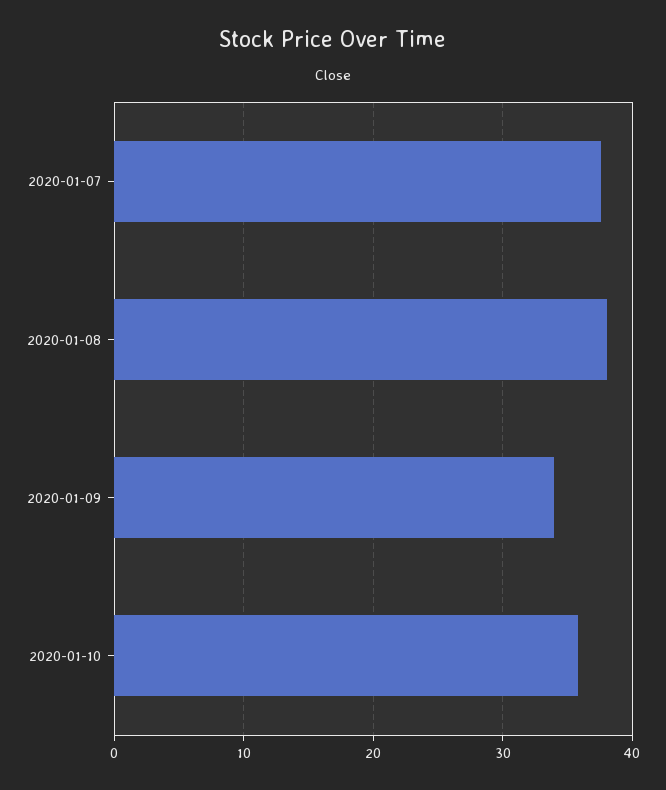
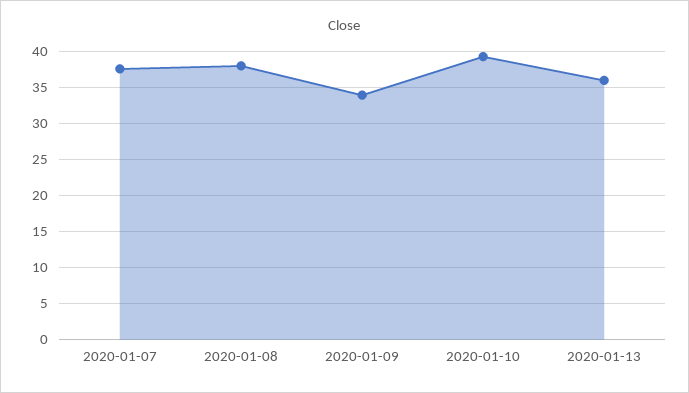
2020-01-10: 36 -> 39
2020-01-13: none -> 36

